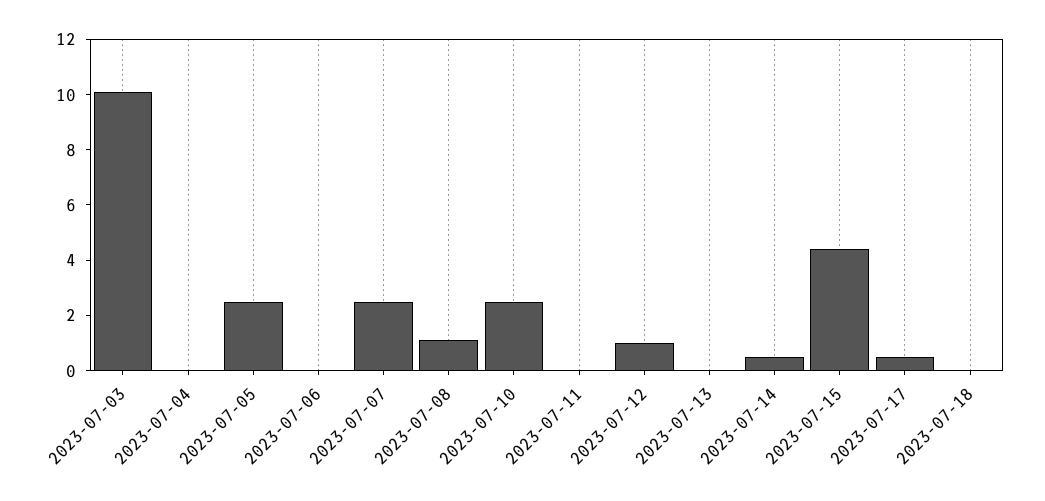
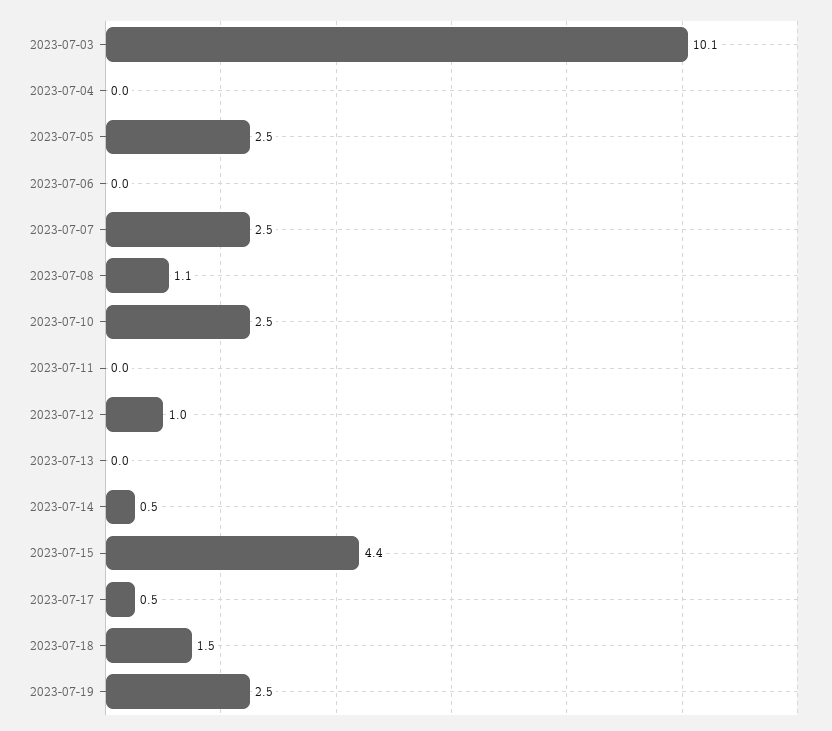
2023-07-18: 0 -> 1.5
2023-07-19: none -> 2.5

